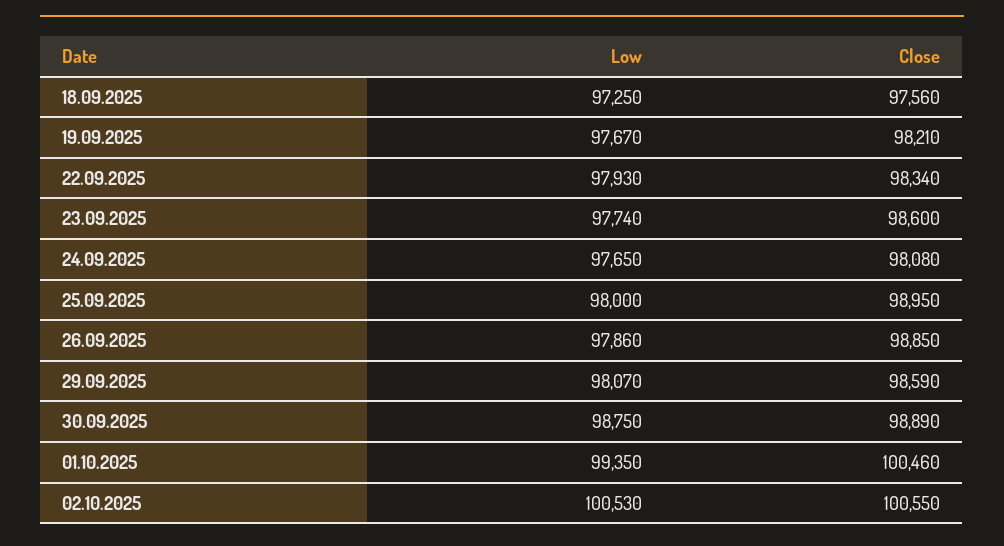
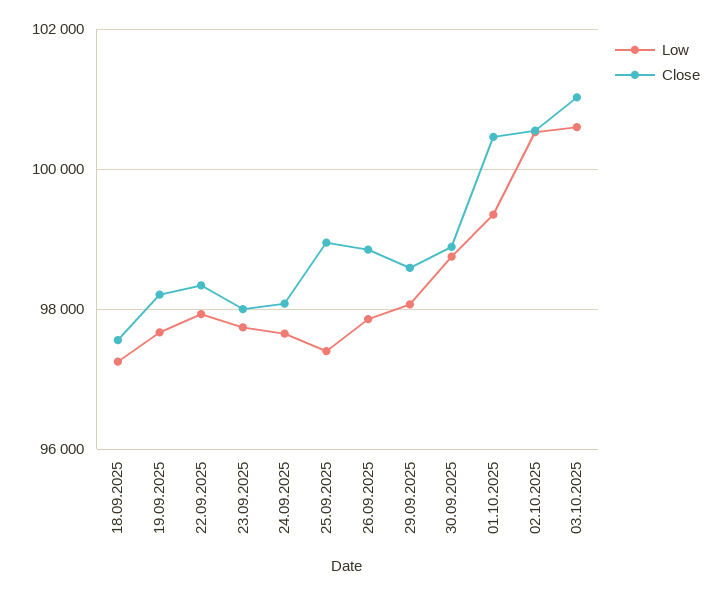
Close, 23.09.2025: 98600 -> 98000
Low, 25.09.2025: 98000 -> 97400
Low, 03.10.2025: none -> 100600
Close, 03.10.2025: none -> 101000

